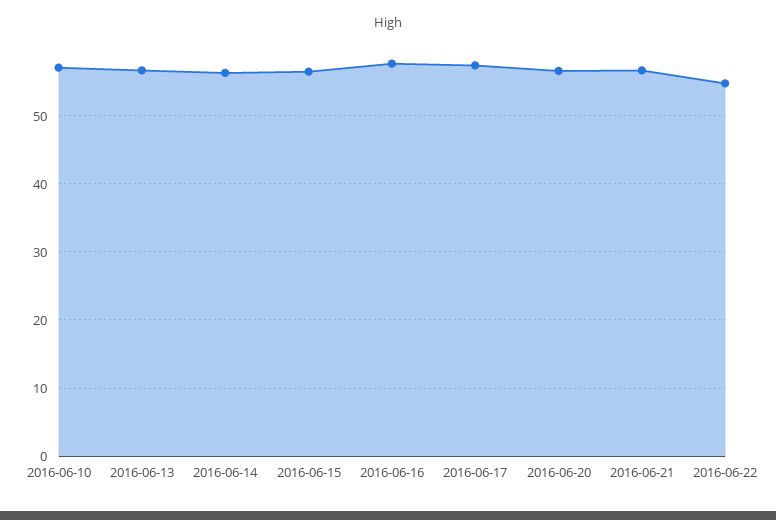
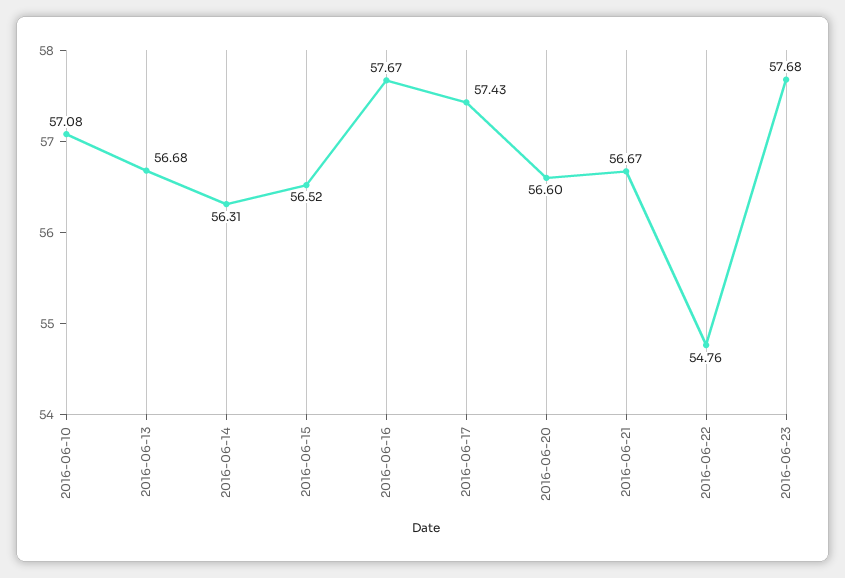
2016-06-23: none -> 57.68

